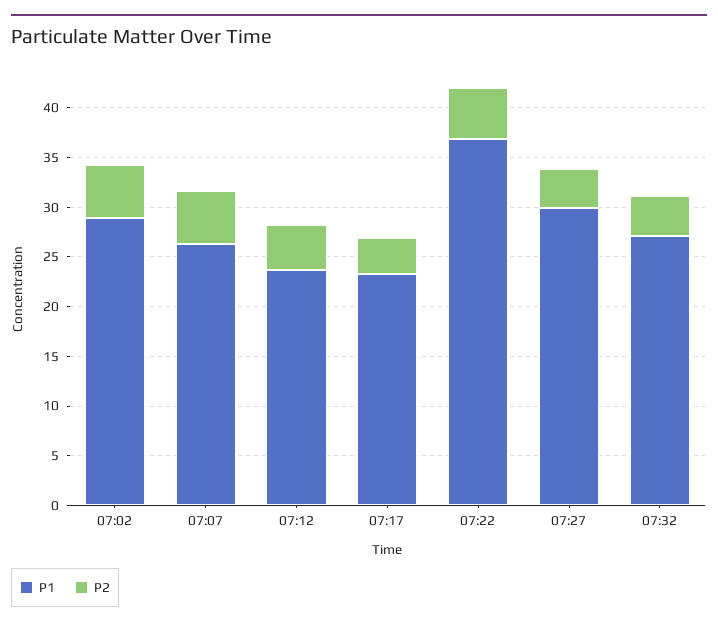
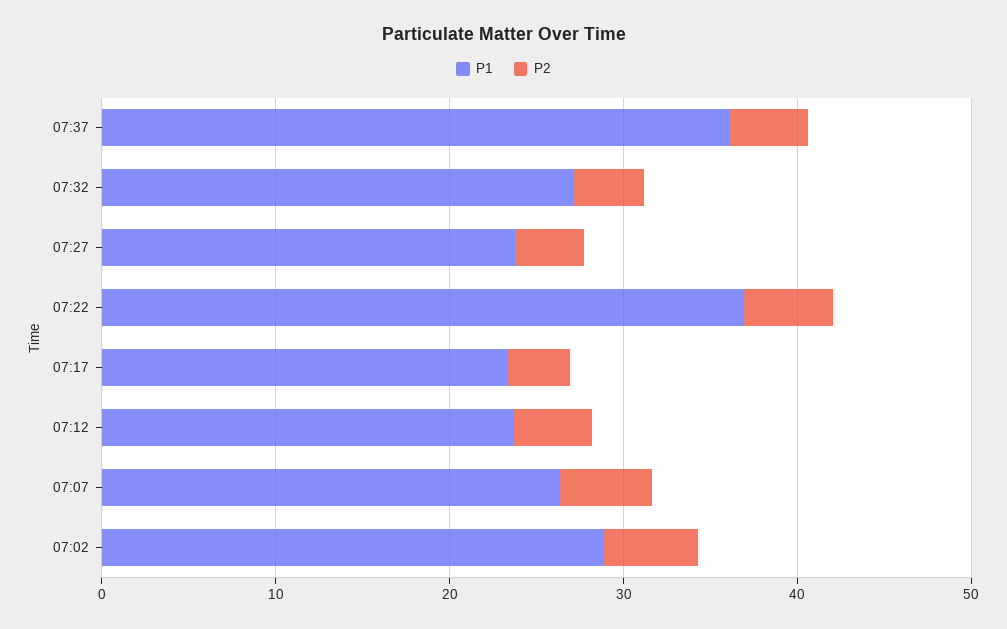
P1, 07:27: 30 -> 24
P1, 07:37: none -> 36
P2, 07:37: none -> 4

